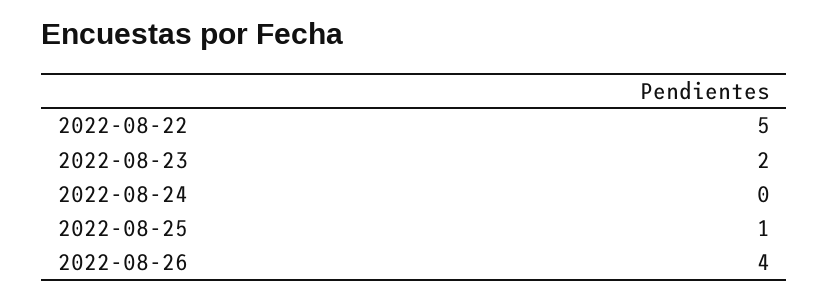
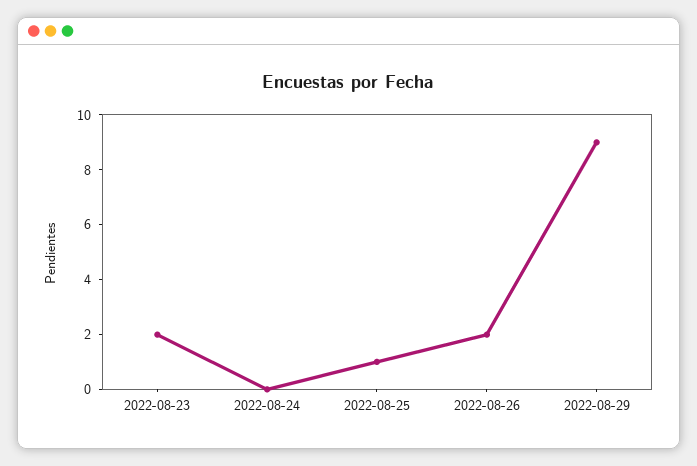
2022-08-22: 5 -> none
2022-08-26: 4 -> 2
2022-08-29: none -> 9

